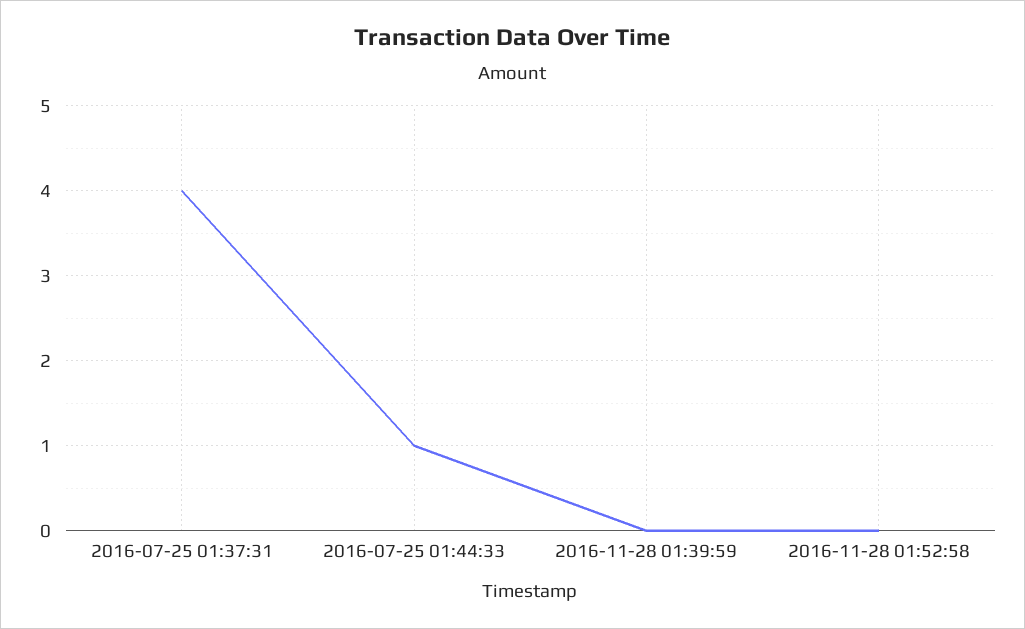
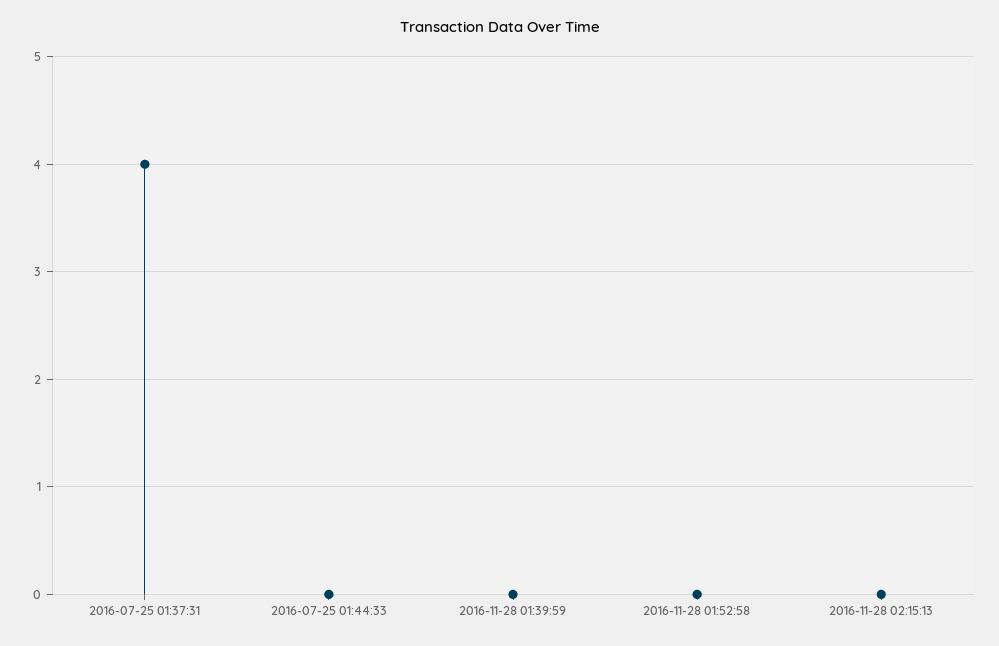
2016-07-25 01:44:33: 1 -> 0
2016-11-28 02:15:13: none -> 0

